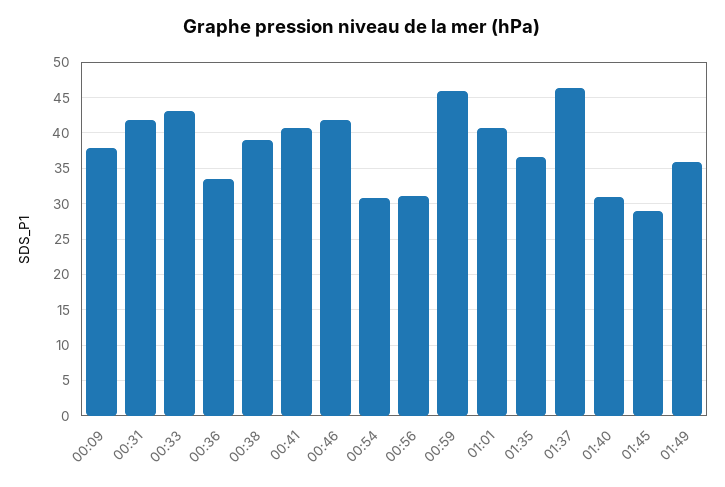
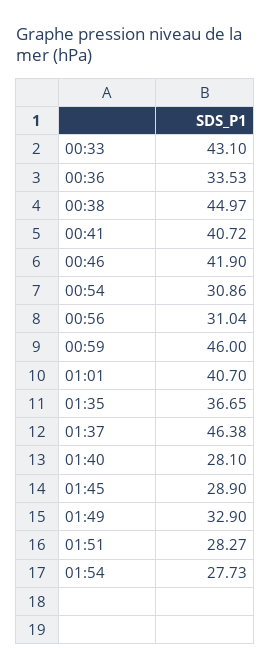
00:09: 38 -> none
00:31: 42 -> none
00:38: 39 -> 44.97
01:40: 31 -> 28.1
01:49: 36 -> 32.9
01:51: none -> 28.27
01:54: none -> 27.73

